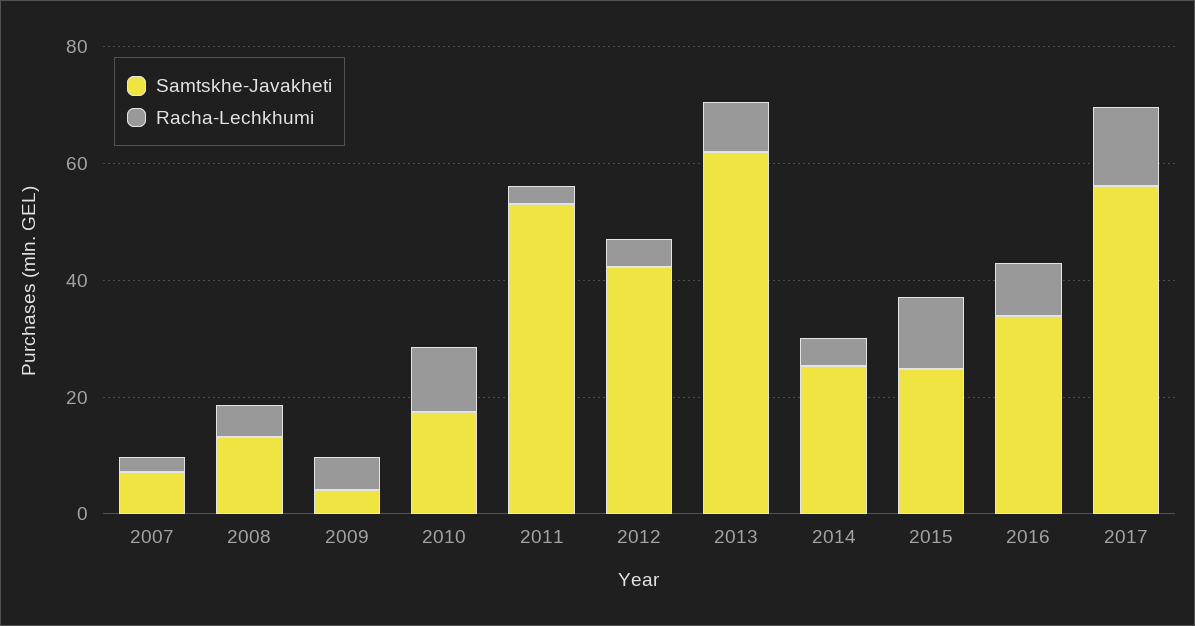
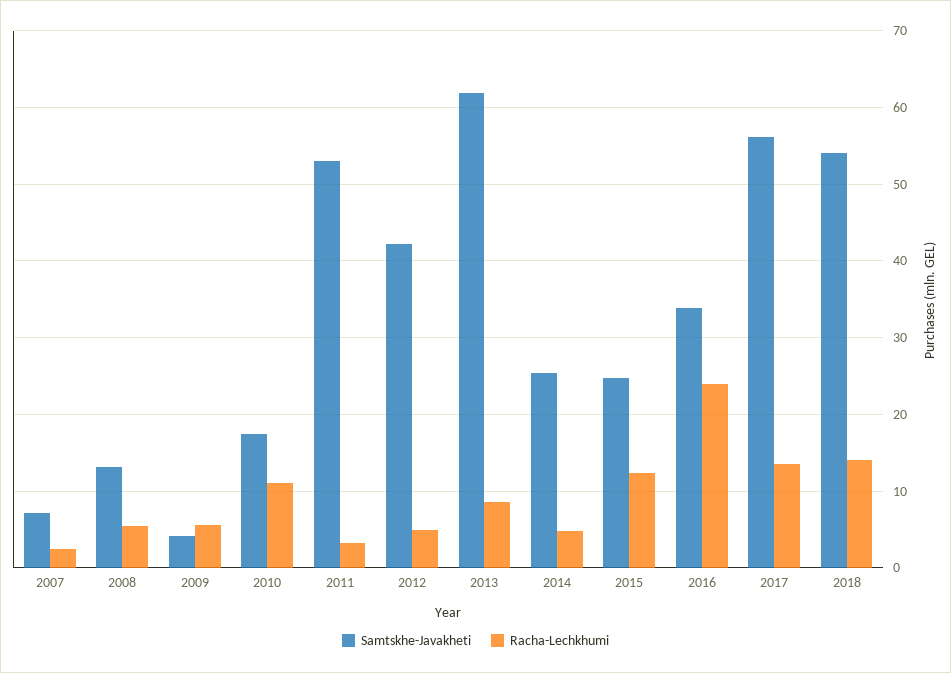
Racha-Lechkhumi, 2016: 10 -> 24
Samtskhe-Javakheti, 2018: none -> 54
Racha-Lechkhumi, 2018: none -> 14

